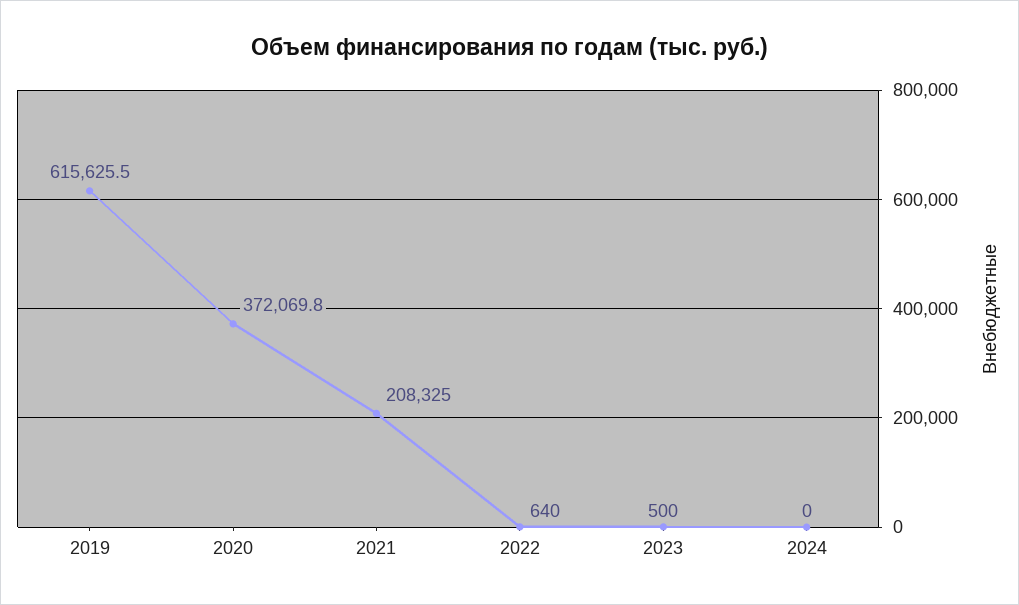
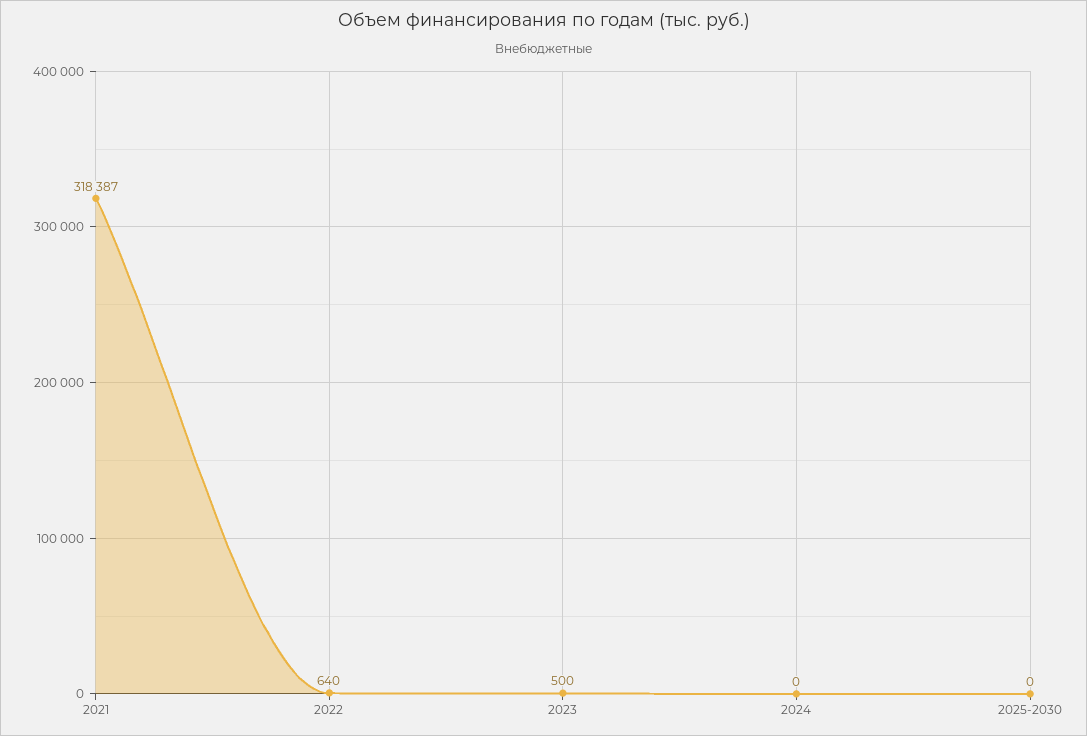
2019: 615625.5 -> none
2020: 372069.8 -> none
2021: 208325 -> 318387
2025-2030: none -> 0

